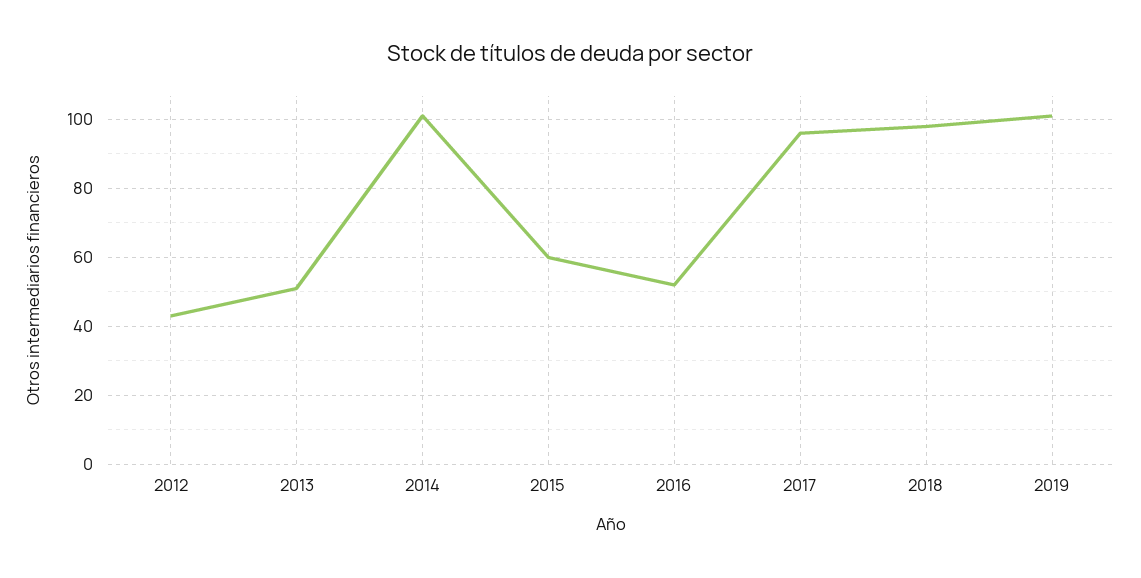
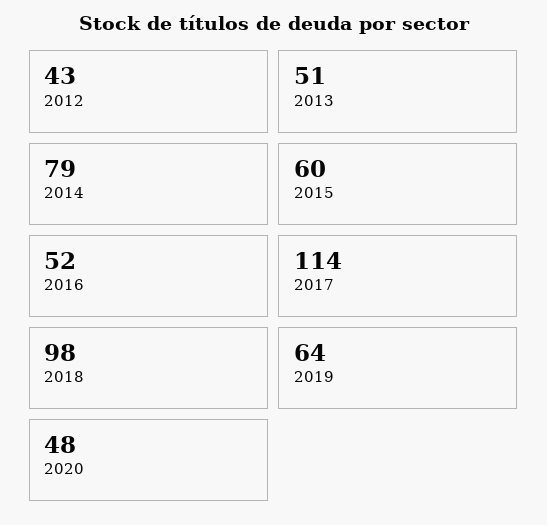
2014: 100 -> 79
2017: 95 -> 114
2019: 100 -> 64
2020: none -> 48

